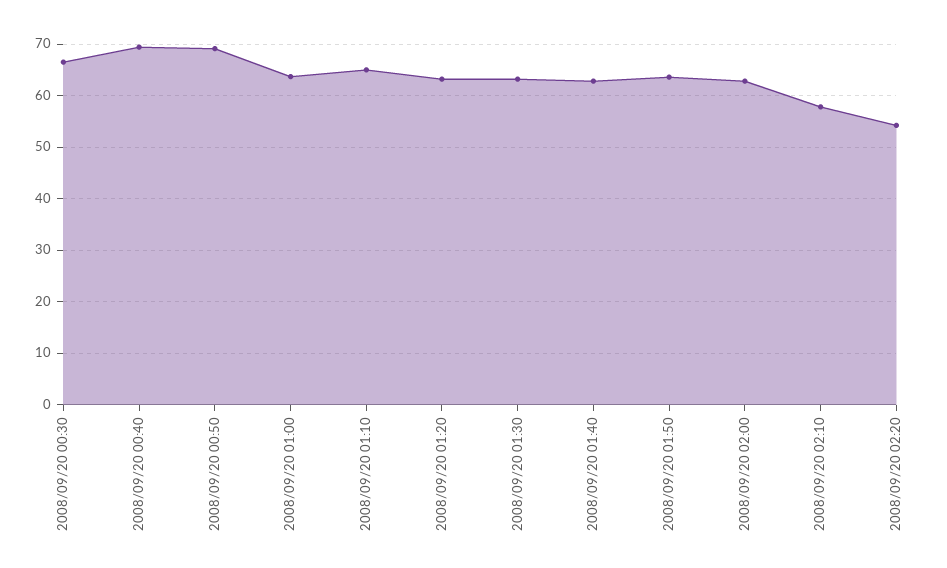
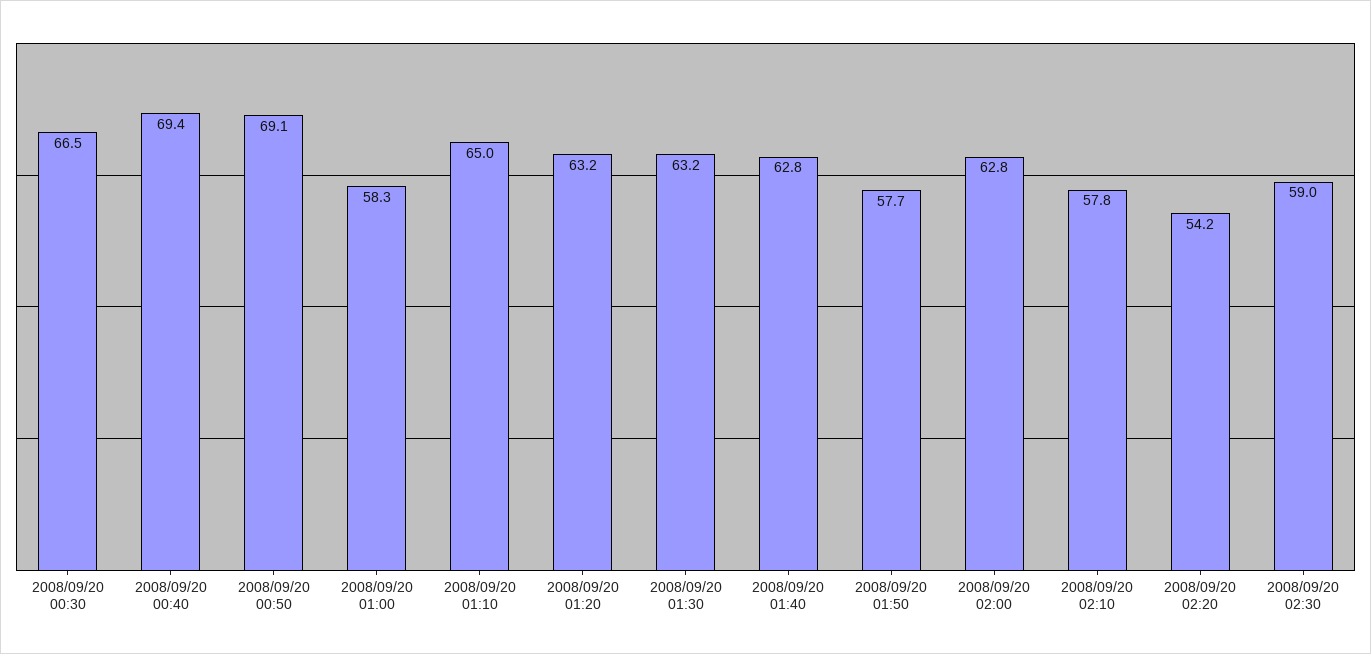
2008/09/20 01:00: 64 -> 58.3
2008/09/20 01:50: 64 -> 57.7
2008/09/20 02:30: none -> 59

